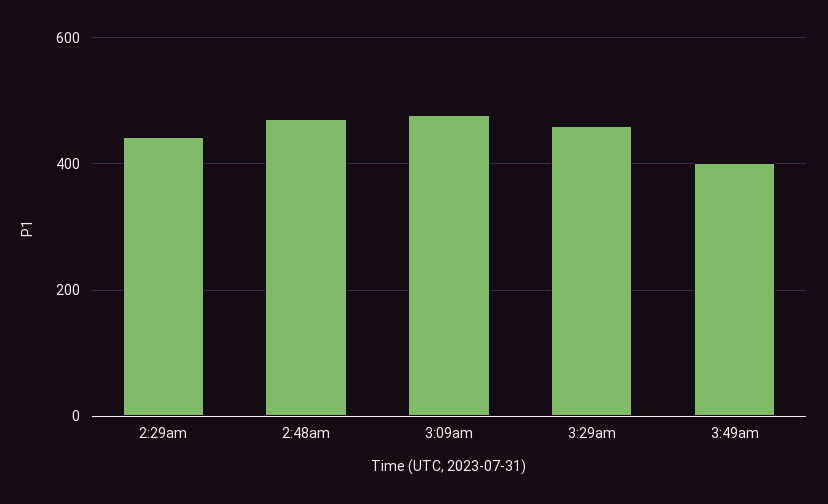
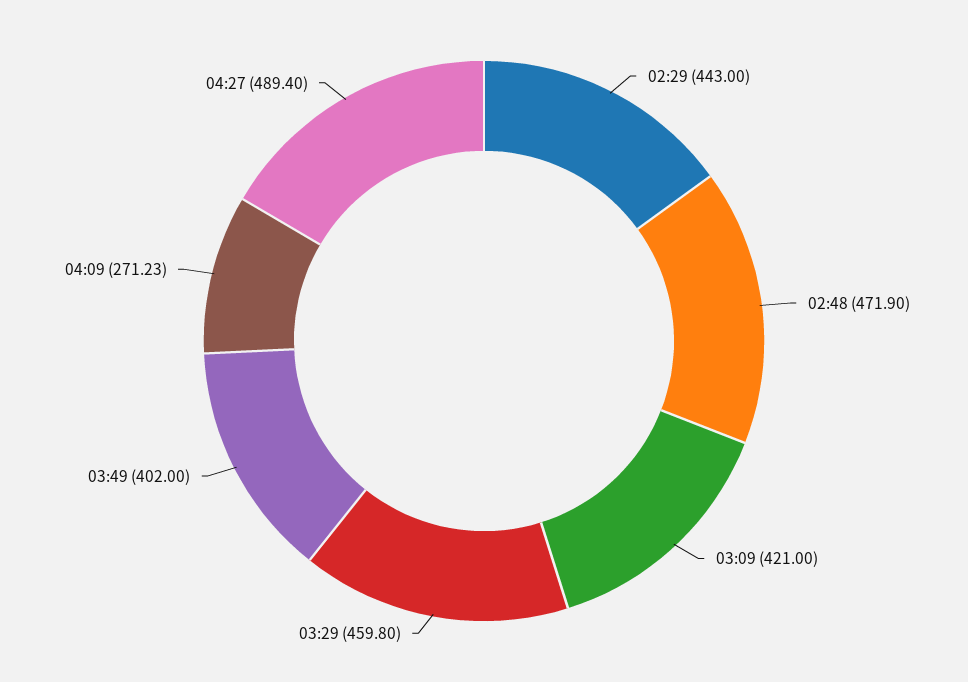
3:09am: 480 -> 421
04:09: none -> 271.23
04:27: none -> 489.4

